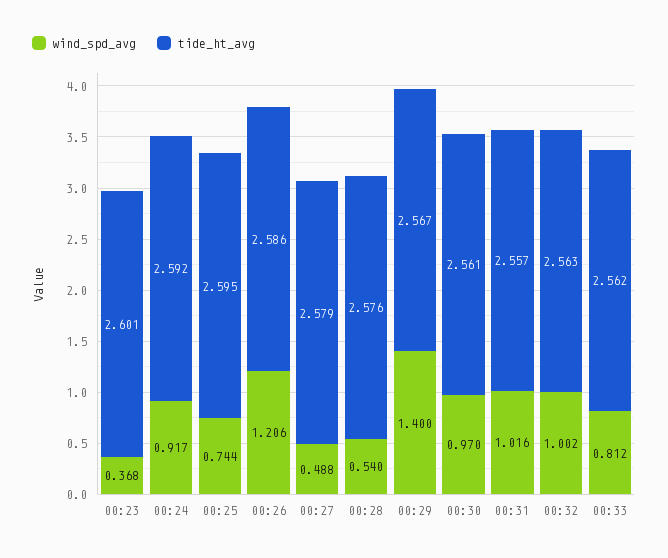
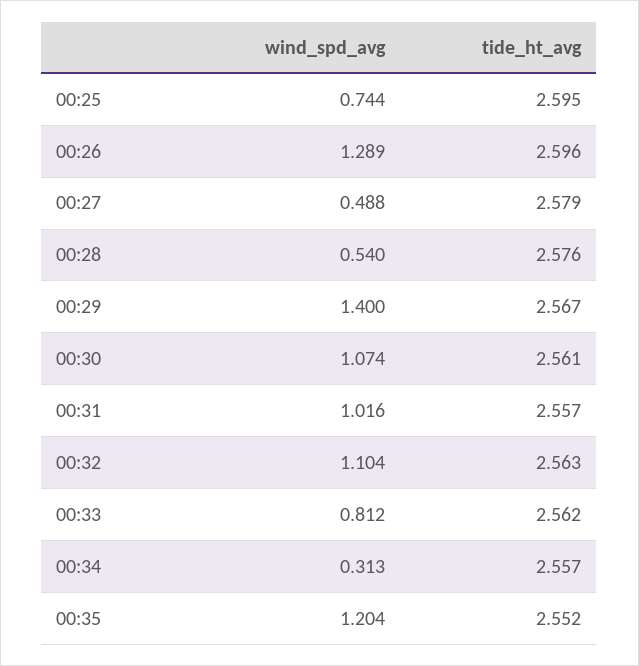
wind_spd_avg, 00:23: 0.368 -> none
tide_ht_avg, 00:23: 2.601 -> none
wind_spd_avg, 00:24: 0.917 -> none
tide_ht_avg, 00:24: 2.592 -> none
wind_spd_avg, 00:26: 1.206 -> 1.289
tide_ht_avg, 00:26: 2.586 -> 2.596
wind_spd_avg, 00:30: 0.97 -> 1.074
wind_spd_avg, 00:32: 1.002 -> 1.104
wind_spd_avg, 00:34: none -> 0.313
tide_ht_avg, 00:34: none -> 2.557
wind_spd_avg, 00:35: none -> 1.204
tide_ht_avg, 00:35: none -> 2.552

